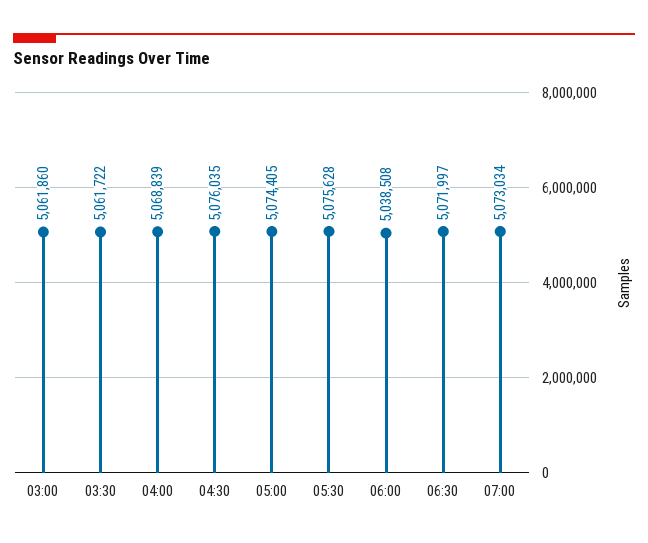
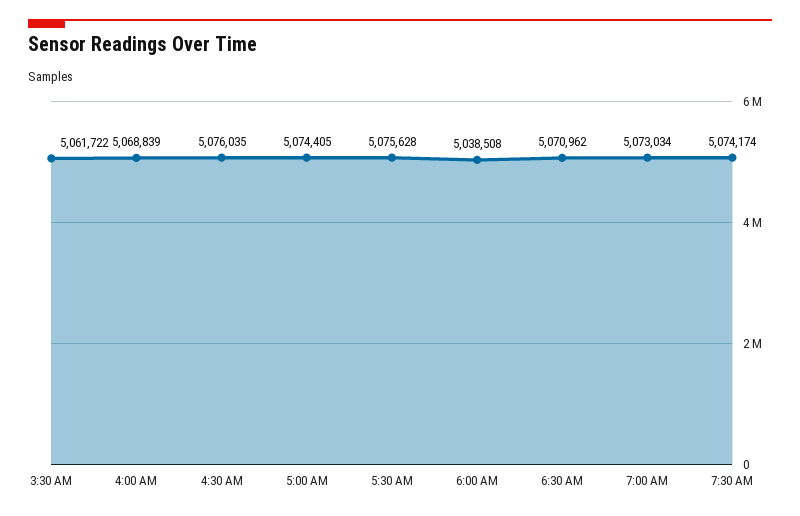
03:00: 5061860 -> none
06:30: 5071997 -> 5070962
7:30 AM: none -> 5074174

